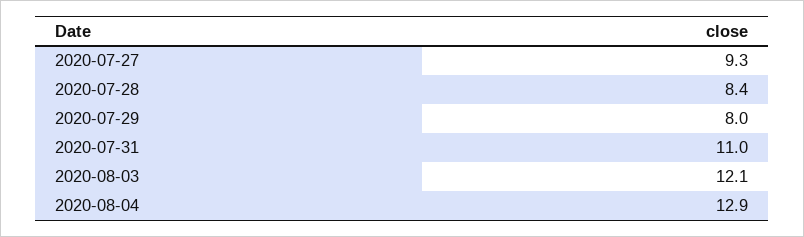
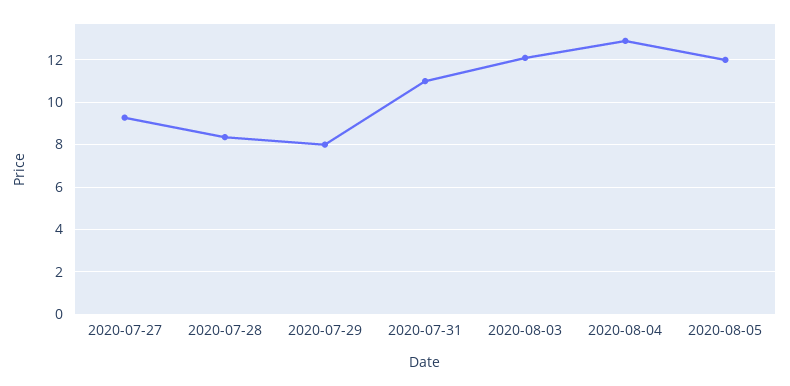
2020-08-05: none -> 12

